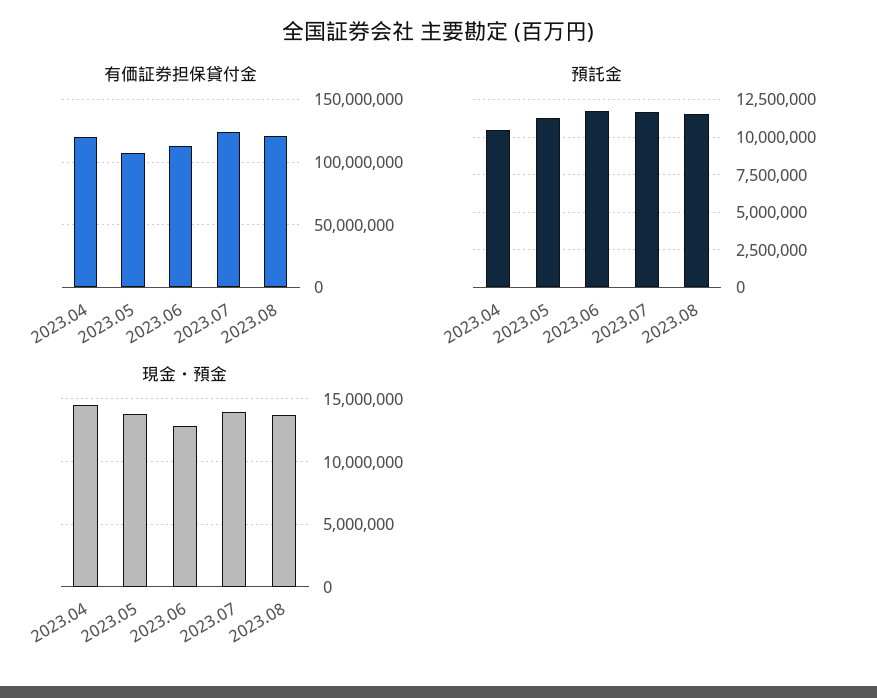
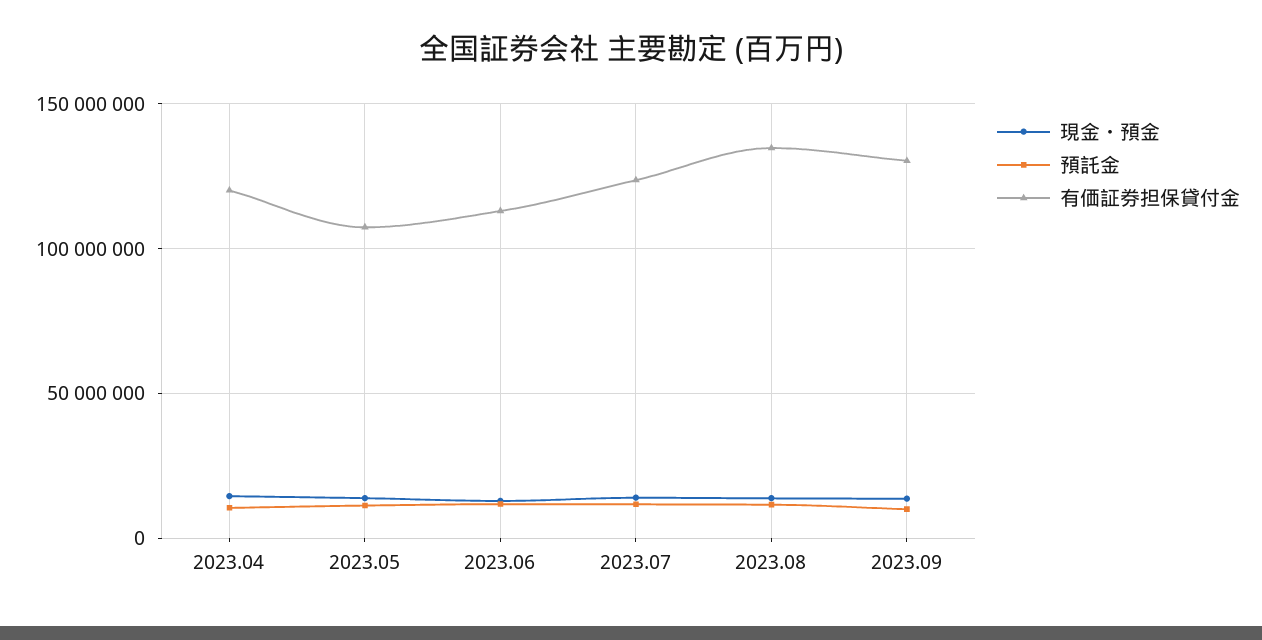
有価証券担保貸付金, 2023.08: 120000000 -> 135000000
現金・預金, 2023.09: none -> 15000000
預託金, 2023.09: none -> 10000000
有価証券担保貸付金, 2023.09: none -> 130000000

